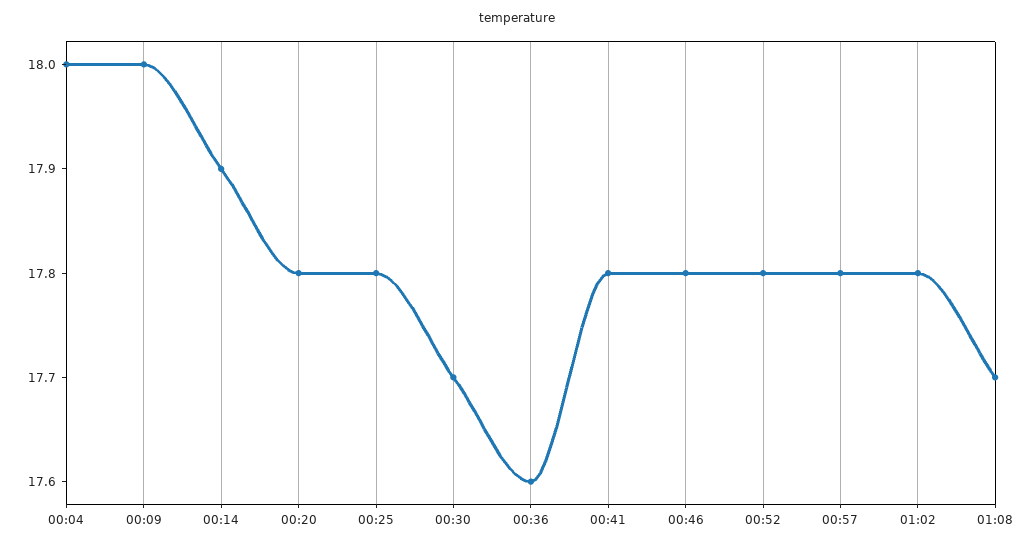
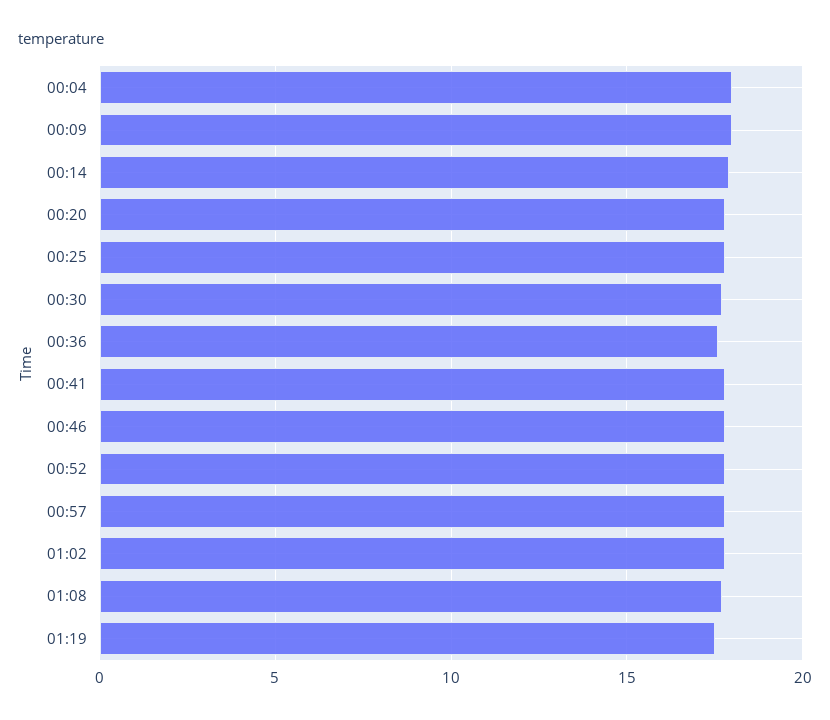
01:19: none -> 17.5

